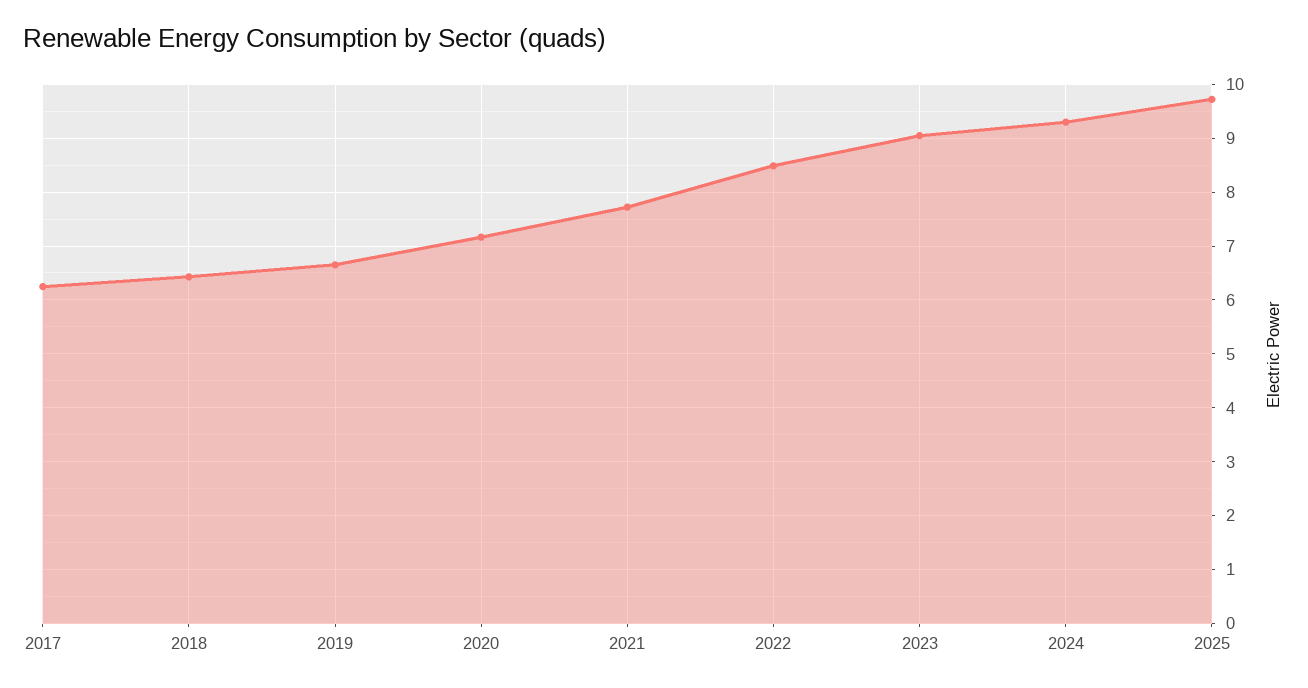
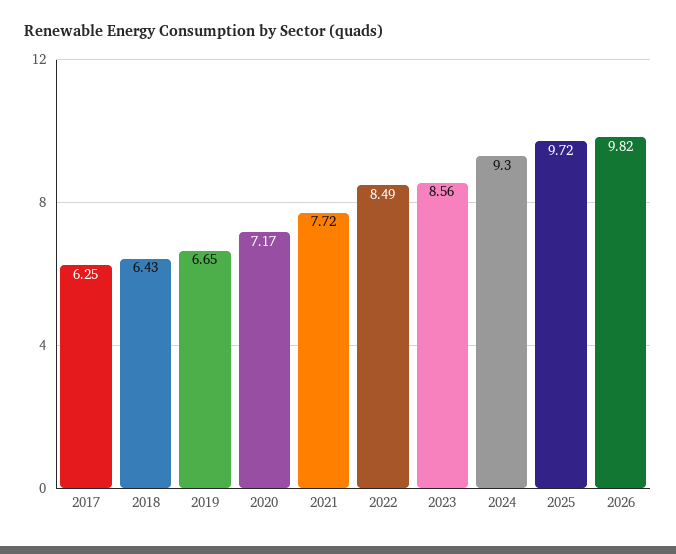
2023: 9 -> 8.56
2026: none -> 9.82

